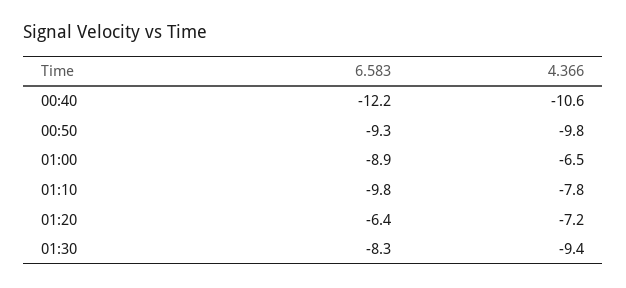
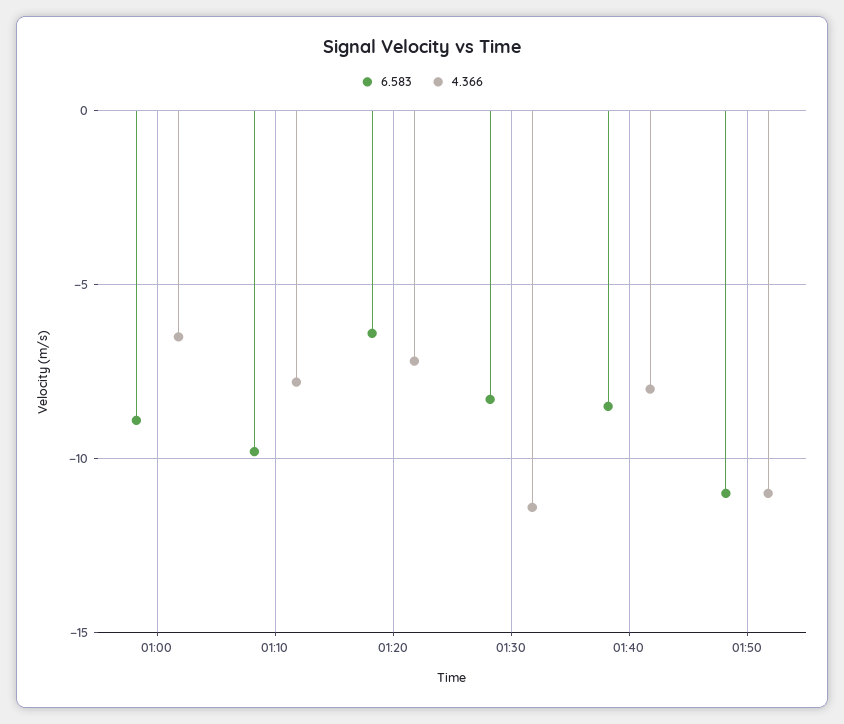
6.583, 00:40: -12.2 -> none
4.366, 00:40: -10.6 -> none
6.583, 00:50: -9.3 -> none
4.366, 00:50: -9.8 -> none
4.366, 01:30: -9.4 -> -11.5
6.583, 01:40: none -> -8.5
4.366, 01:40: none -> -8
6.583, 01:50: none -> -11
4.366, 01:50: none -> -11

